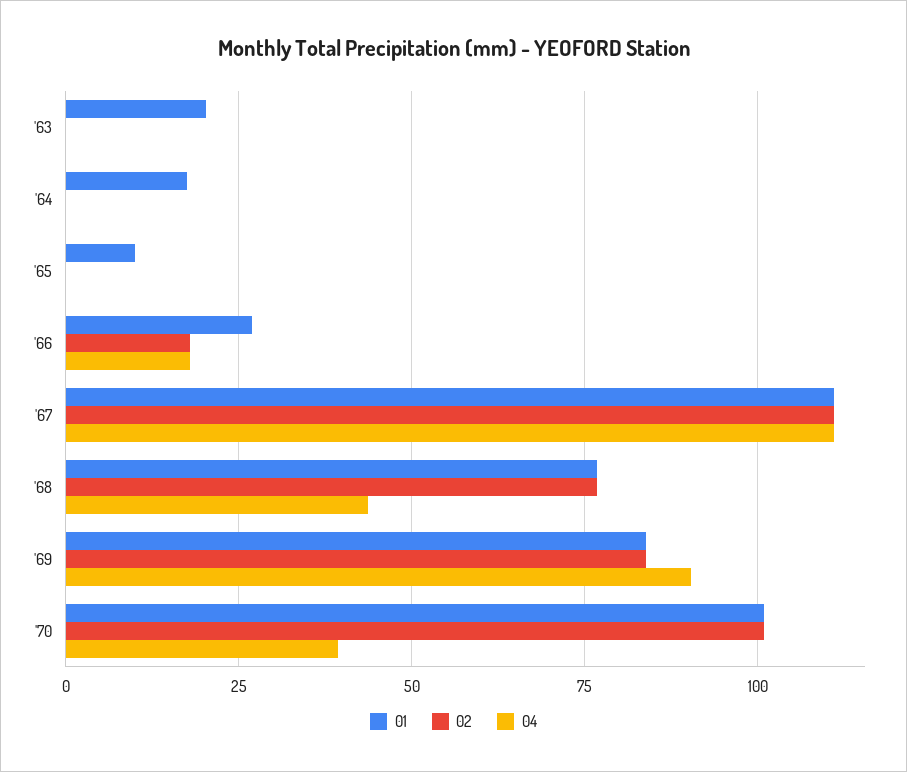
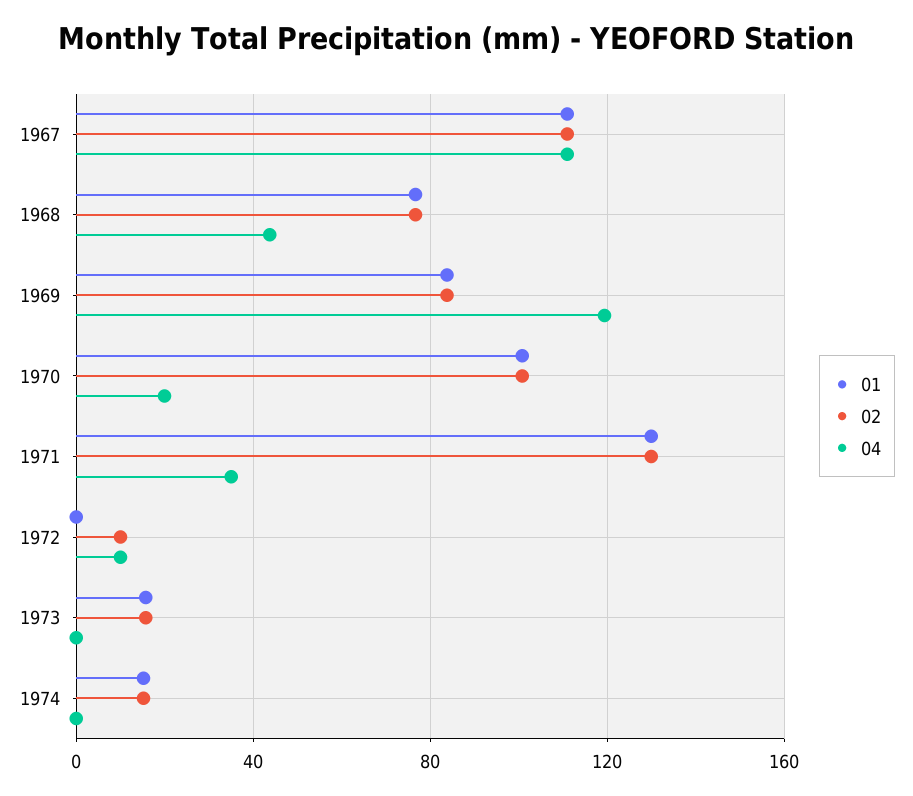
01, '63: 20 -> none
02, '63: 0 -> none
04, '63: 0 -> none
01, '64: 17.5 -> none
02, '64: 0 -> none
04, '64: 0 -> none
01, '65: 10 -> none
02, '65: 0 -> none
04, '65: 0 -> none
01, '66: 27.5 -> none
02, '66: 17.5 -> none
04, '66: 17.5 -> none
04, '69: 90 -> 120
04, '70: 40 -> 20
01, 1971: none -> 130
02, 1971: none -> 130
04, 1971: none -> 35
01, 1972: none -> 0
02, 1972: none -> 10
04, 1972: none -> 10
01, 1973: none -> 15
02, 1973: none -> 15
04, 1973: none -> 0
01, 1974: none -> 15
02, 1974: none -> 15
04, 1974: none -> 0

